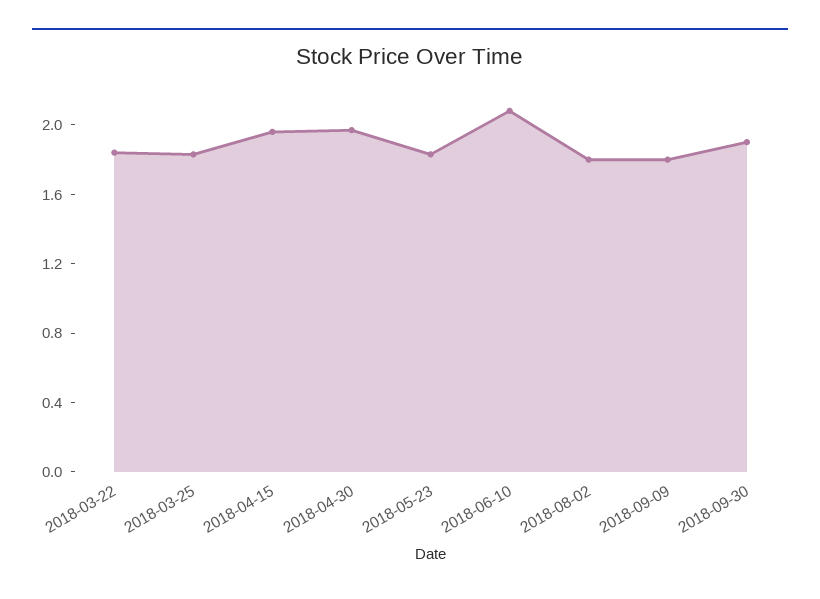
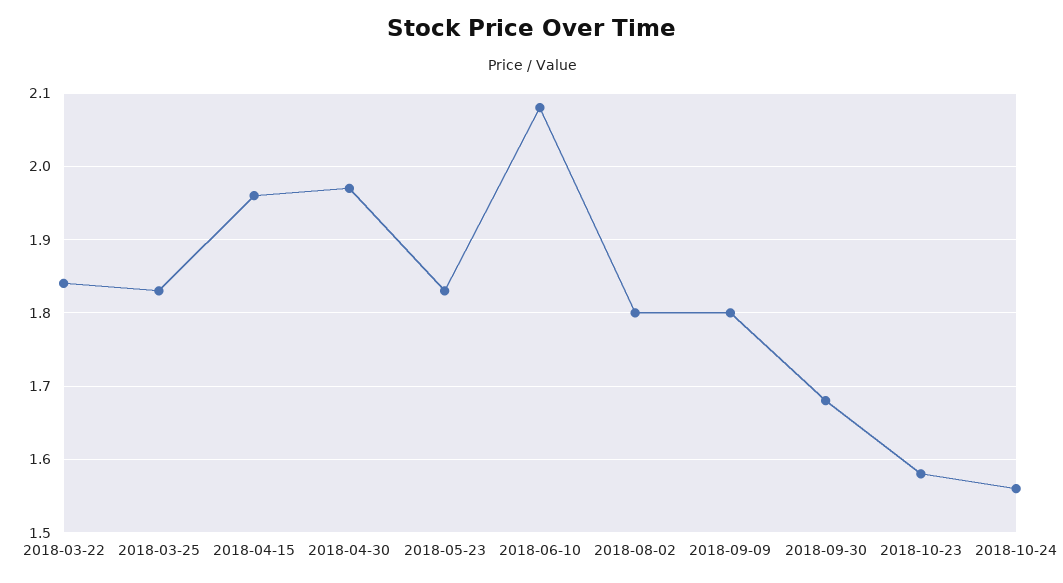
2018-09-30: 1.9 -> 1.68
2018-10-23: none -> 1.58
2018-10-24: none -> 1.56

